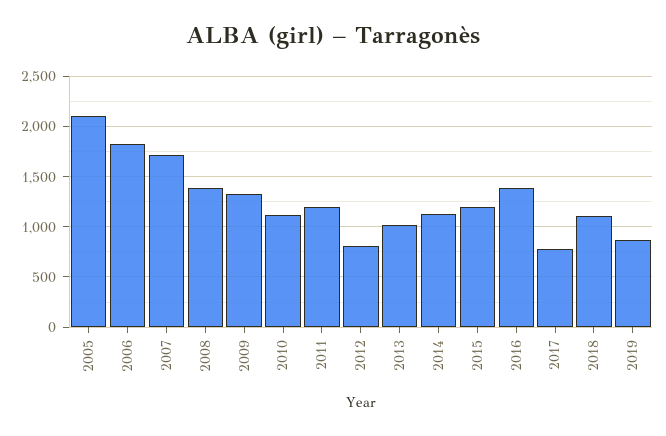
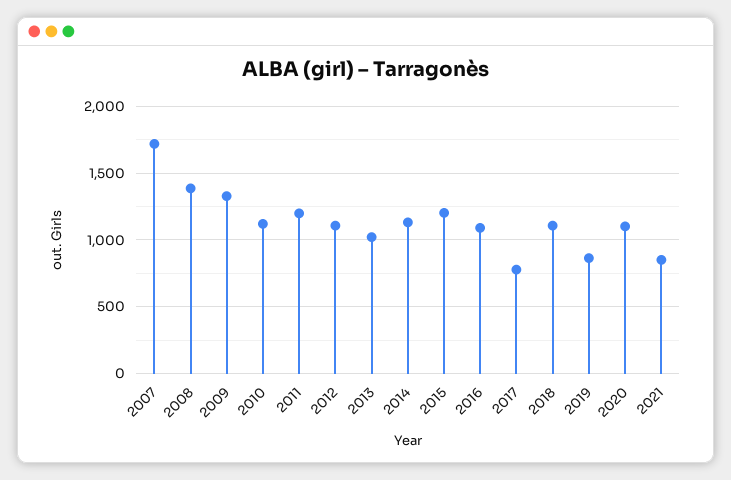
2005: 2100 -> none
2006: 1800 -> none
2012: 800 -> 1100
2016: 1400 -> 1100
2020: none -> 1100
2021: none -> 850

